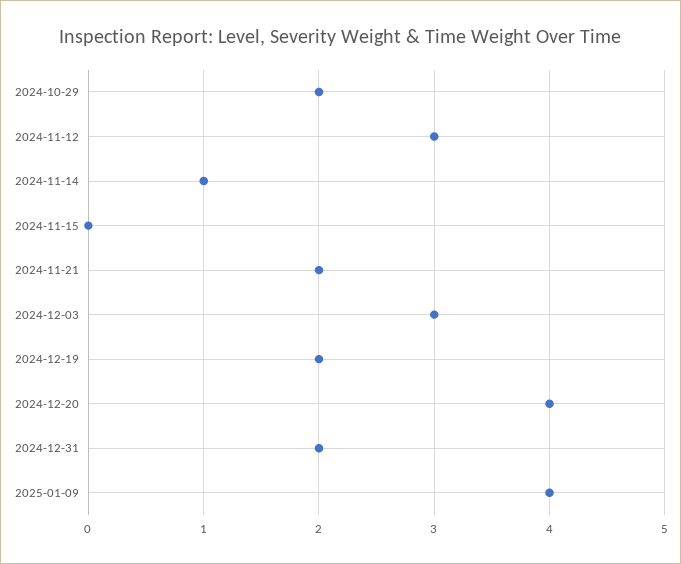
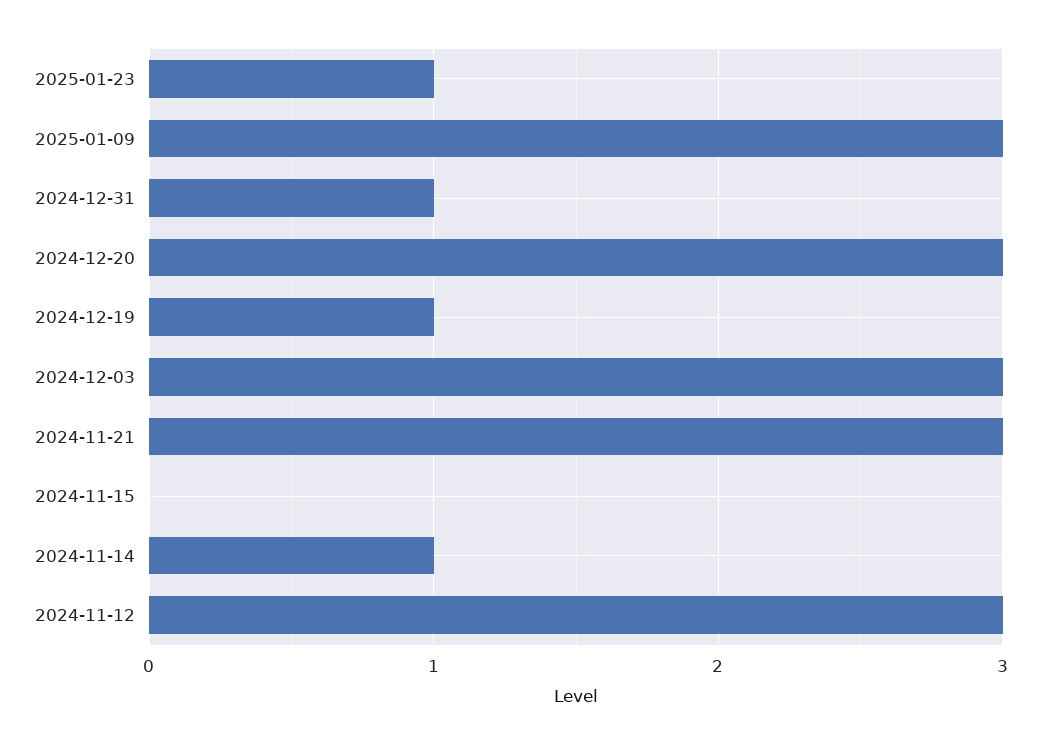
2024-10-29: 2 -> none
2024-11-21: 2 -> 3
2024-12-19: 2 -> 1
2024-12-20: 4 -> 3
2024-12-31: 2 -> 1
2025-01-09: 4 -> 3
2025-01-23: none -> 1

